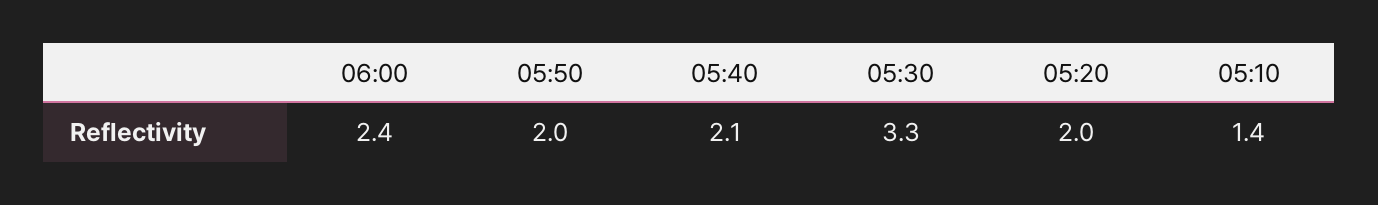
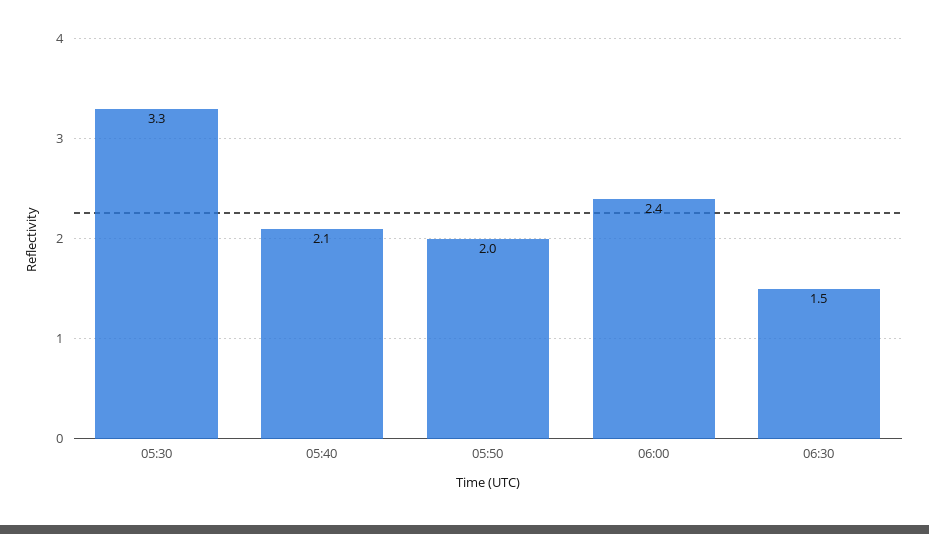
05:20: 2 -> none
05:10: 1.4 -> none
06:30: none -> 1.5

